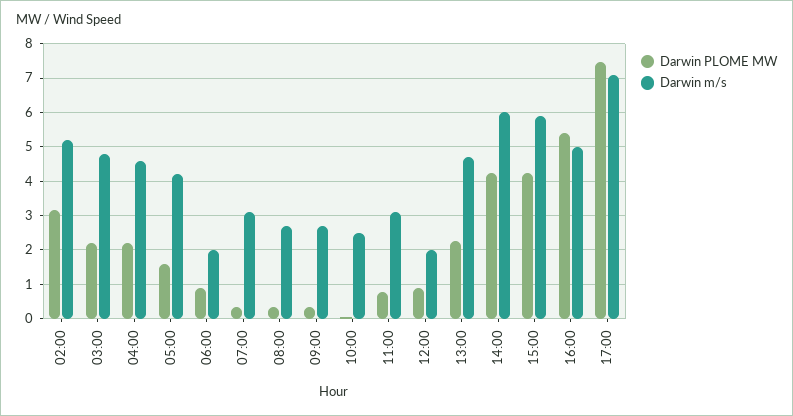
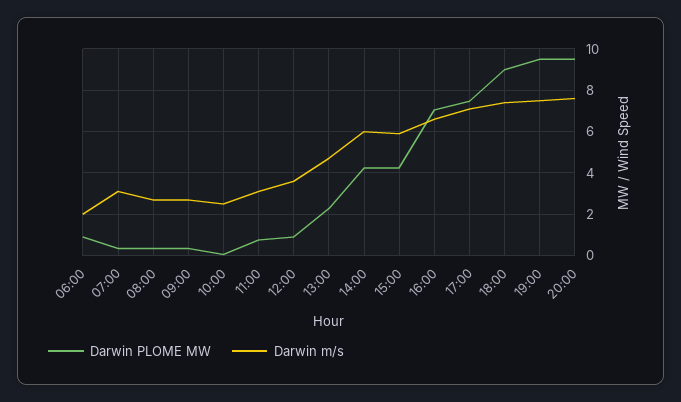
Darwin PLOME MW, 02:00: 3.2 -> none
Darwin m/s, 02:00: 5.2 -> none
Darwin PLOME MW, 03:00: 2.2 -> none
Darwin m/s, 03:00: 4.8 -> none
Darwin PLOME MW, 04:00: 2.2 -> none
Darwin m/s, 04:00: 4.6 -> none
Darwin PLOME MW, 05:00: 1.6 -> none
Darwin m/s, 05:00: 4.2 -> none
Darwin m/s, 12:00: 2 -> 3.5
Darwin PLOME MW, 16:00: 5.4 -> 7
Darwin m/s, 16:00: 5 -> 6.5
Darwin PLOME MW, 18:00: none -> 9
Darwin m/s, 18:00: none -> 7.5
Darwin PLOME MW, 19:00: none -> 9.5
Darwin m/s, 19:00: none -> 7.5
Darwin PLOME MW, 20:00: none -> 9.5
Darwin m/s, 20:00: none -> 7.5

